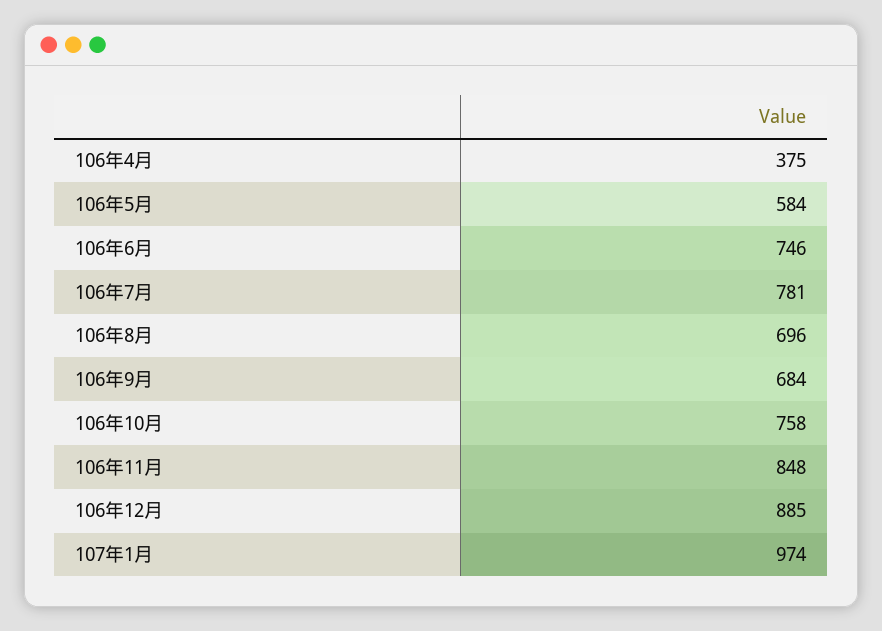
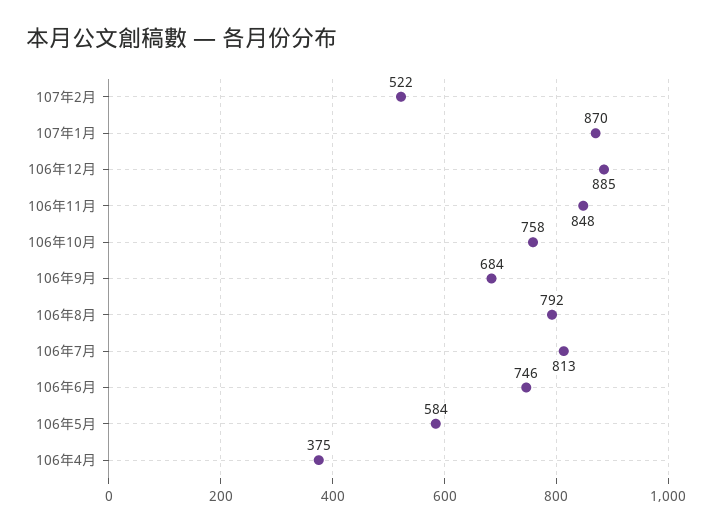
106年7月: 781 -> 813
106年8月: 696 -> 792
107年1月: 974 -> 870
107年2月: none -> 522

